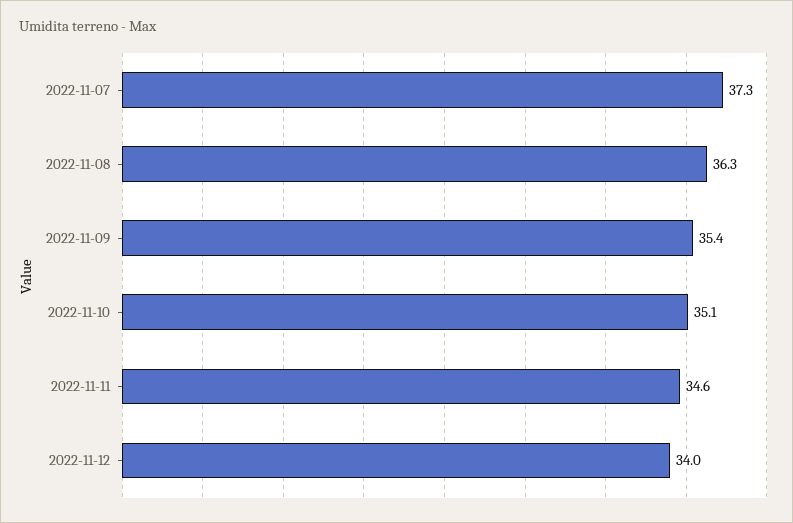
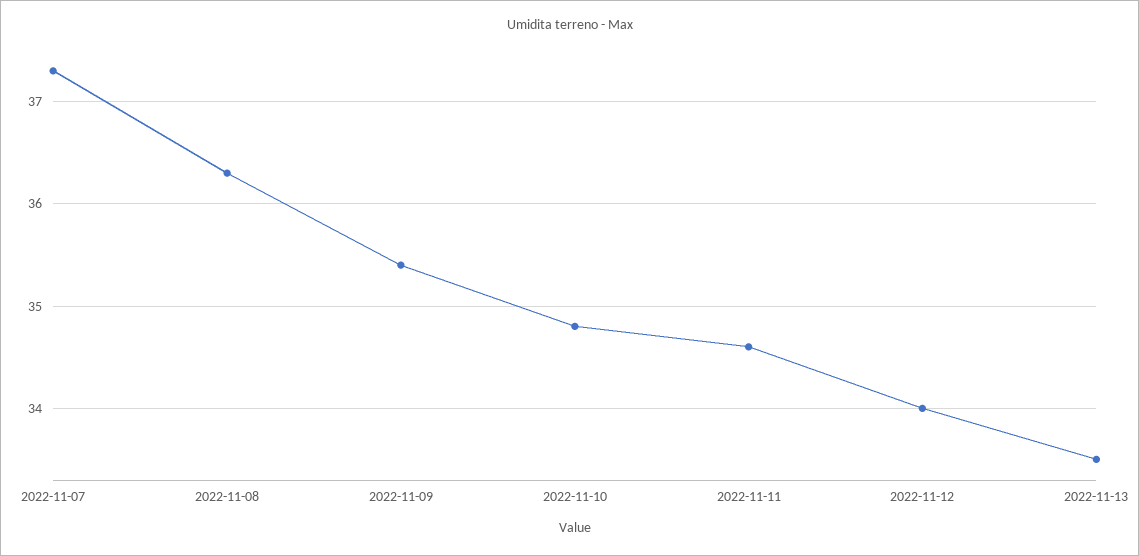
2022-11-10: 35.1 -> 34.8
2022-11-13: none -> 33.5

